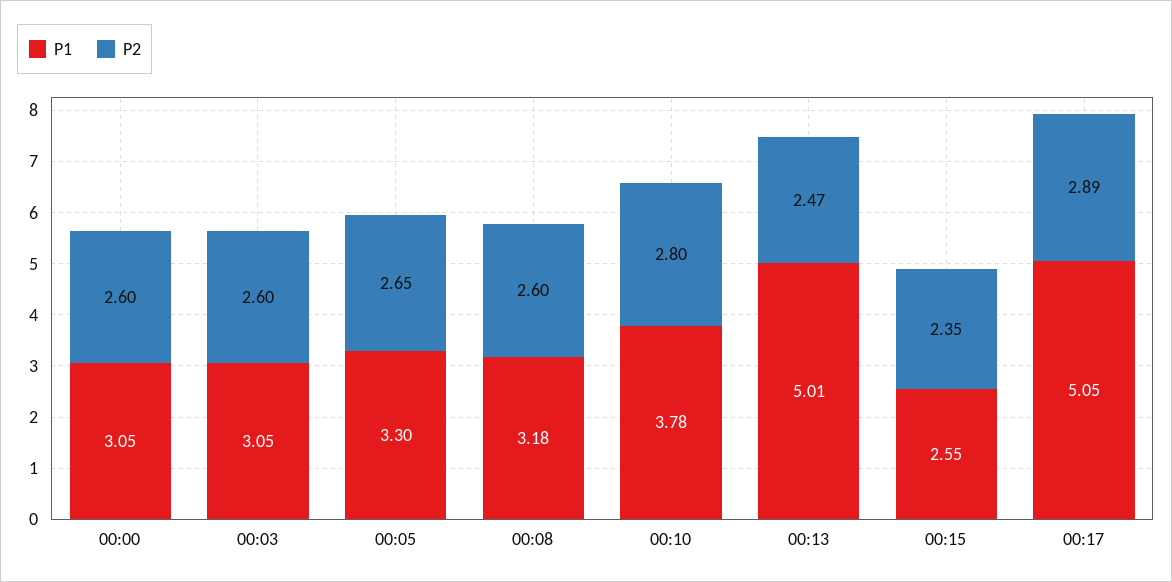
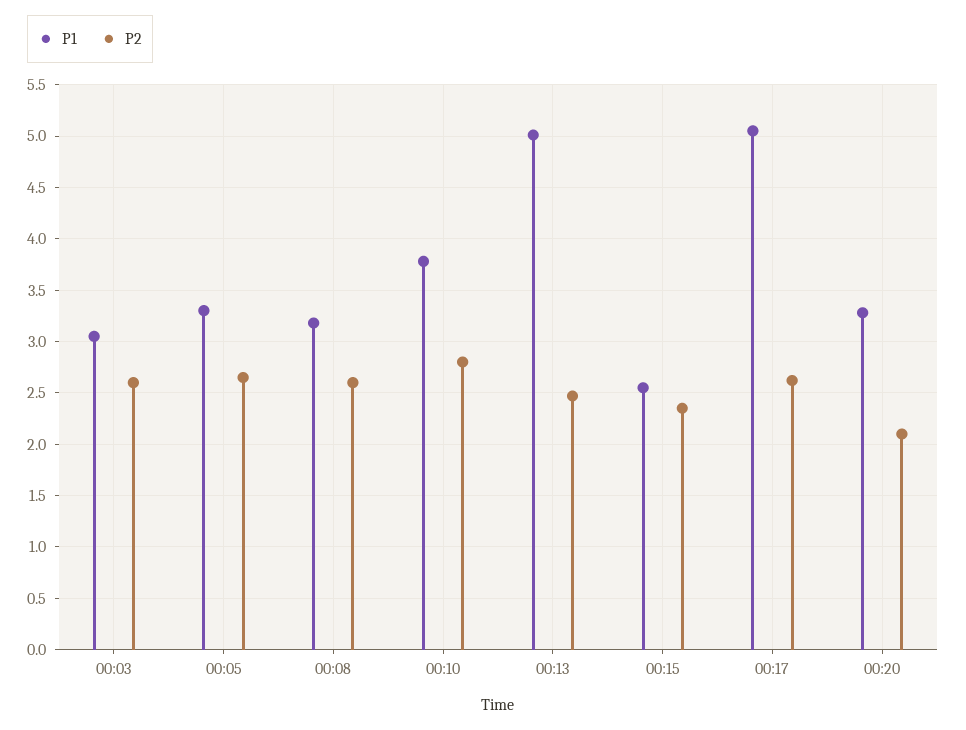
P1, 00:00: 3.05 -> none
P2, 00:00: 2.6 -> none
P2, 00:17: 2.89 -> 2.6
P1, 00:20: none -> 3.3
P2, 00:20: none -> 2.1

